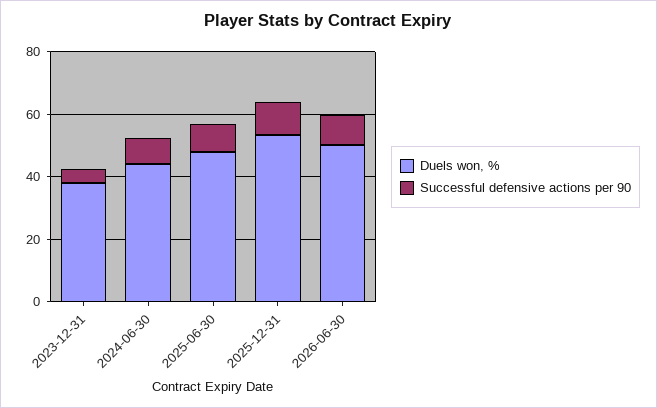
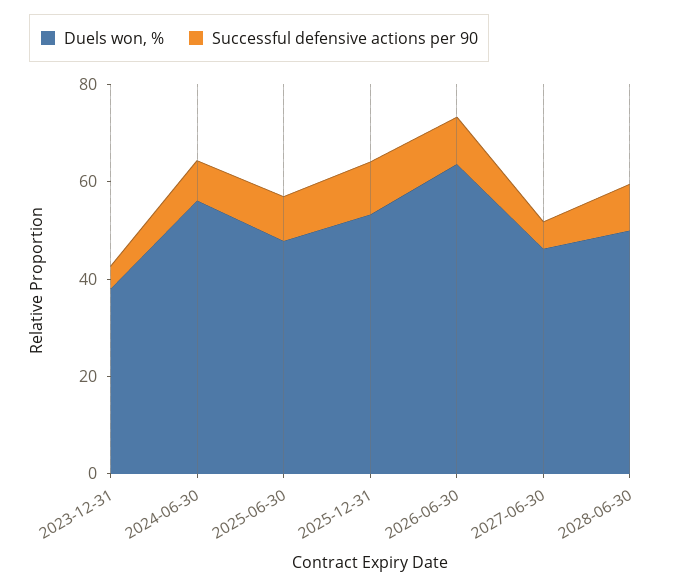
Duels won, %, 2024-06-30: 45 -> 55
Duels won, %, 2026-06-30: 50 -> 65
Duels won, %, 2027-06-30: none -> 45
Successful defensive actions per 90, 2027-06-30: none -> 5
Duels won, %, 2028-06-30: none -> 50
Successful defensive actions per 90, 2028-06-30: none -> 10

